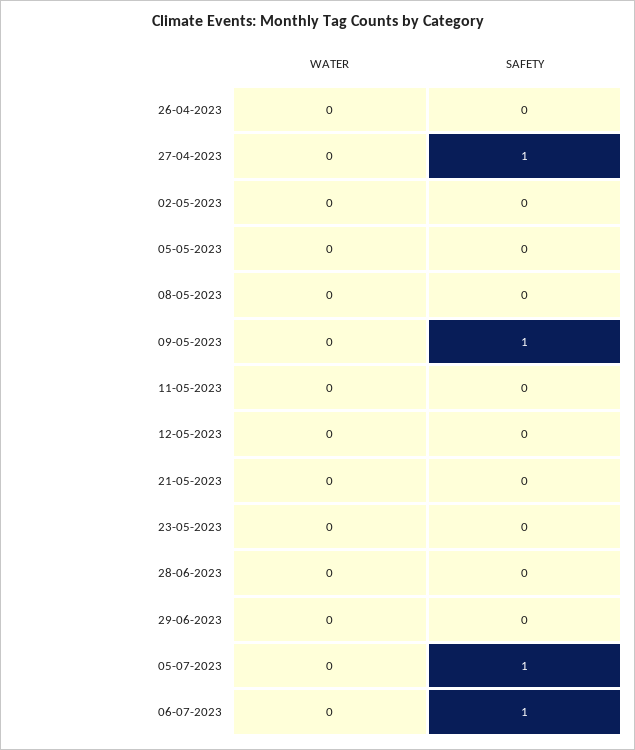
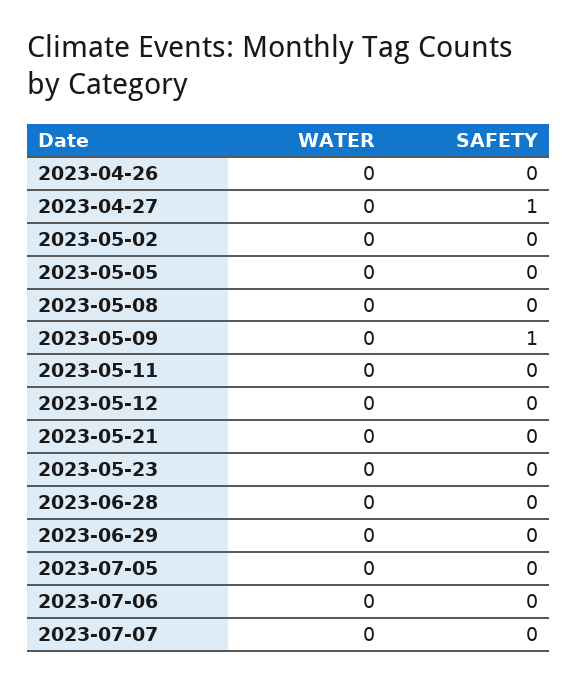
SAFETY, 05-07-2023: 1 -> 0
SAFETY, 06-07-2023: 1 -> 0
WATER, 2023-07-07: none -> 0
SAFETY, 2023-07-07: none -> 0

